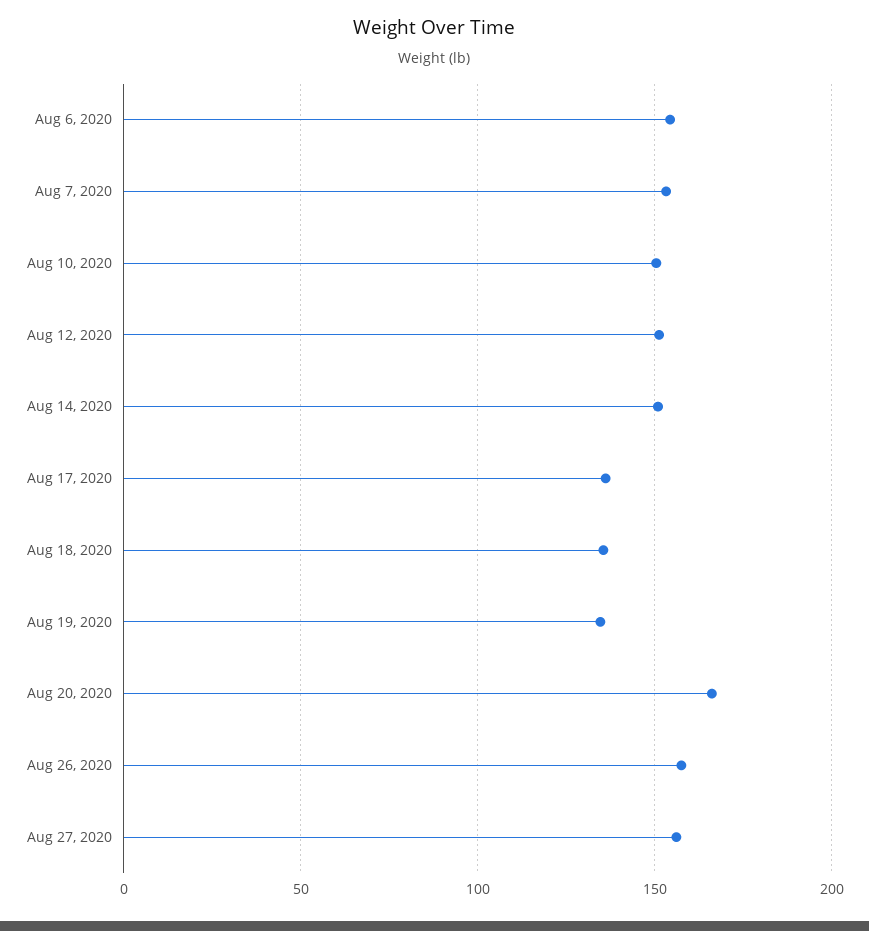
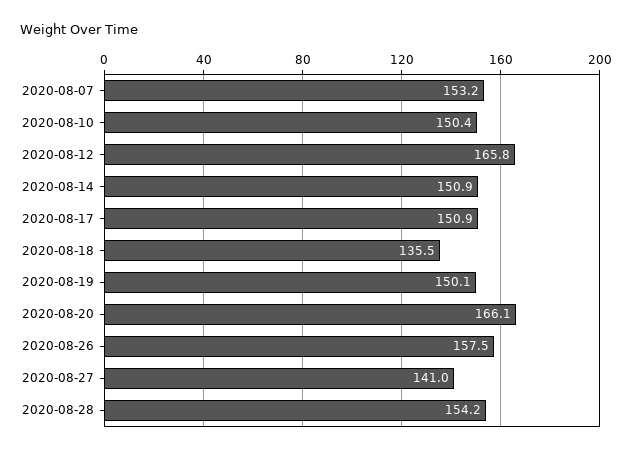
Aug 6, 2020: 155 -> none
Aug 12, 2020: 150 -> 165.8
Aug 17, 2020: 135 -> 150.9
Aug 19, 2020: 135 -> 150.1
Aug 27, 2020: 155 -> 141
2020-08-28: none -> 154.2

